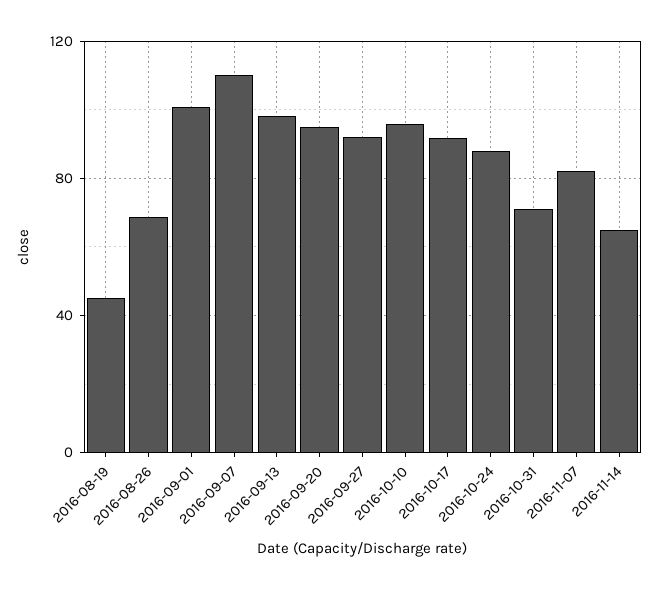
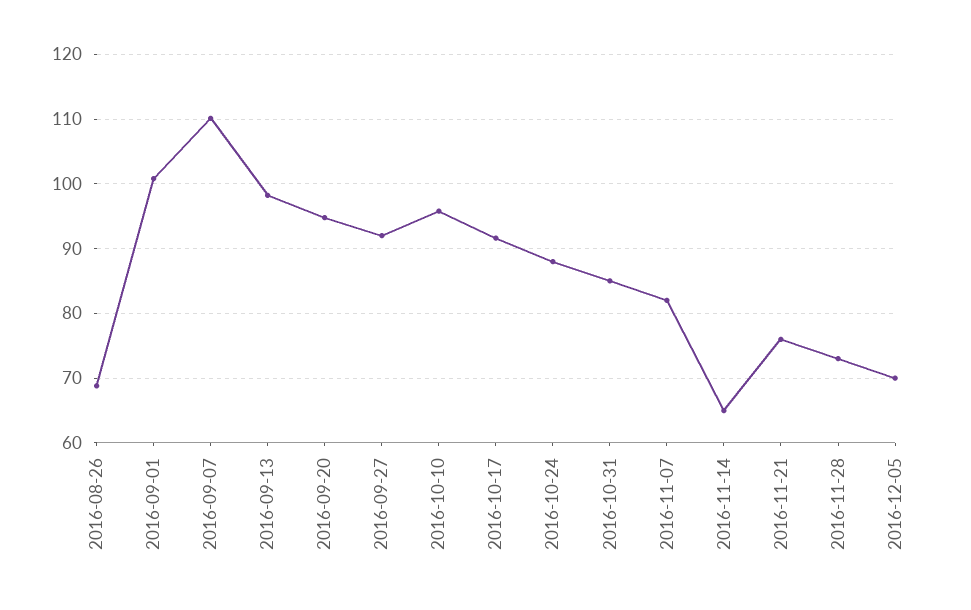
2016-08-19: 45 -> none
2016-10-31: 70 -> 85
2016-11-21: none -> 76
2016-11-28: none -> 73
2016-12-05: none -> 70

